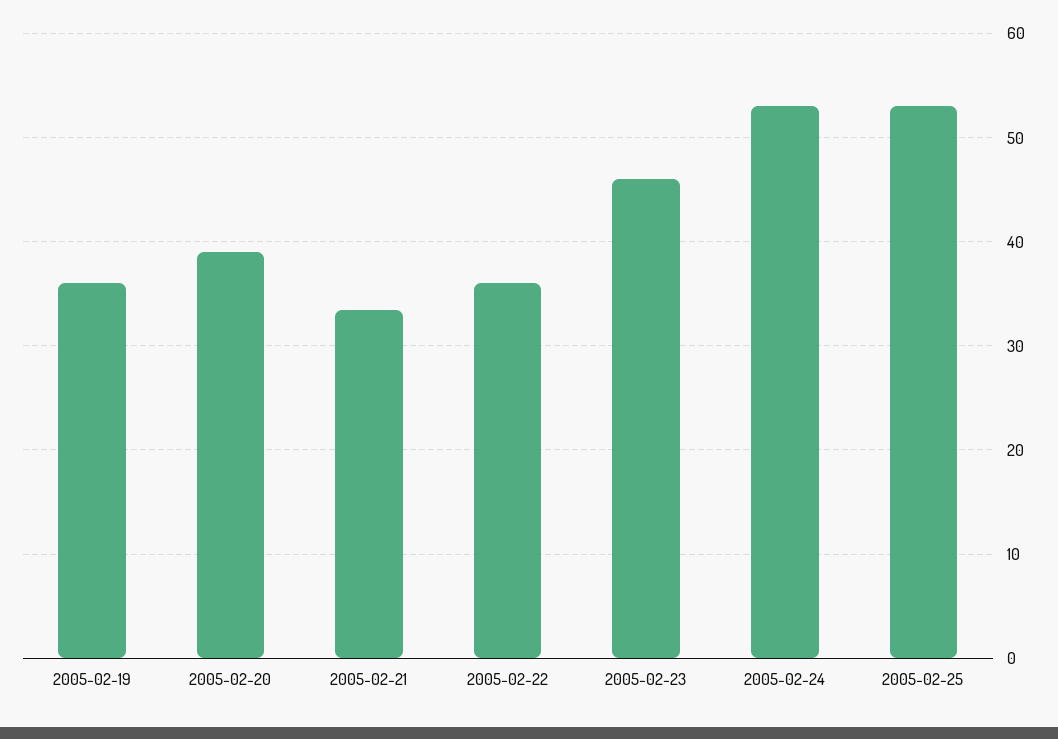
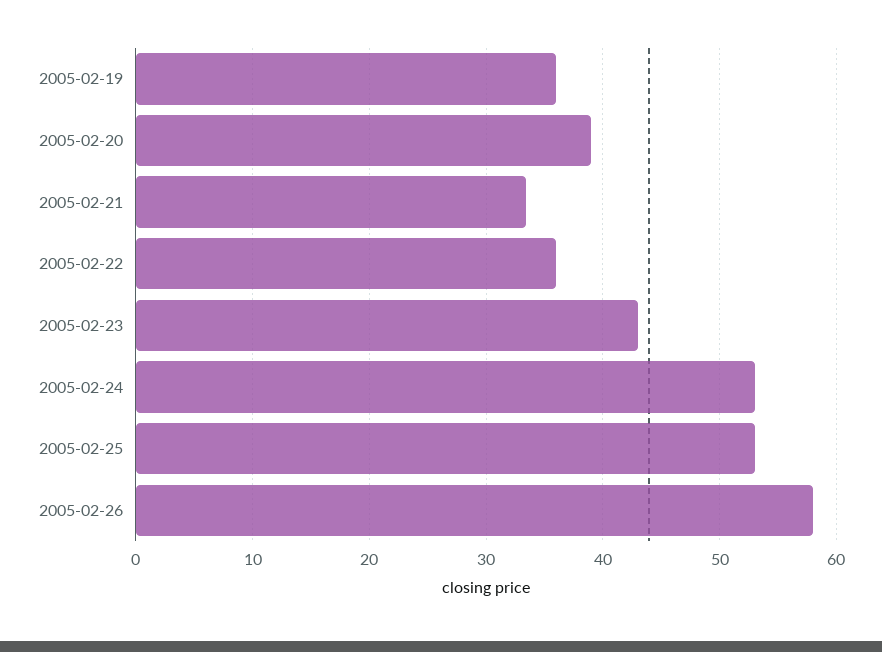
2005-02-23: 46 -> 43
2005-02-26: none -> 58

